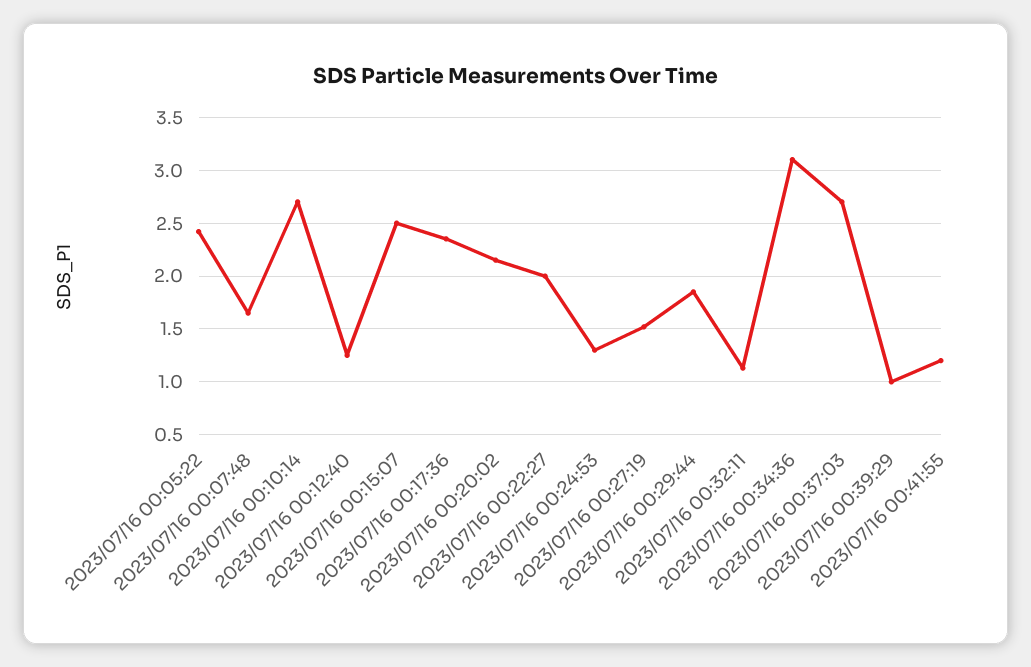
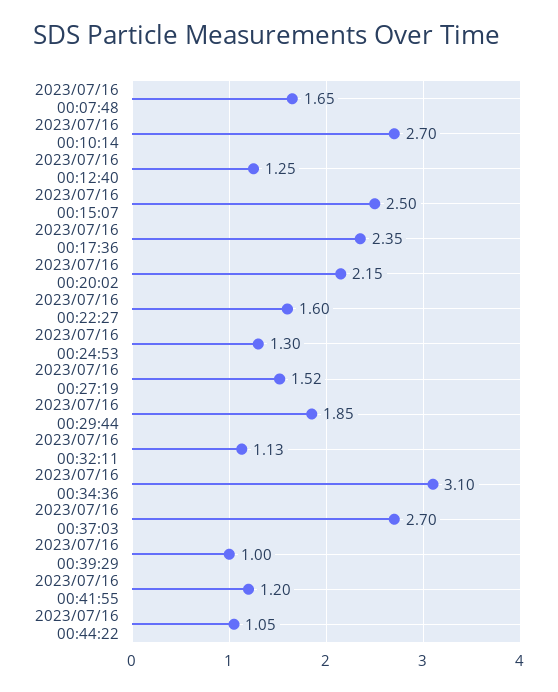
2023/07/16 00:05:22: 2.4 -> none
2023/07/16 00:22:27: 2 -> 1.6
2023/07/16 00:44:22: none -> 1.05

